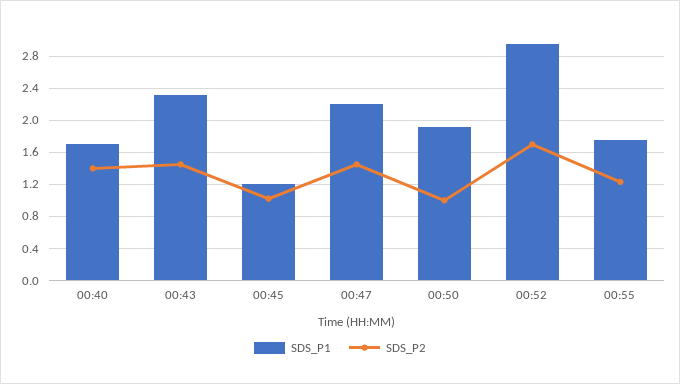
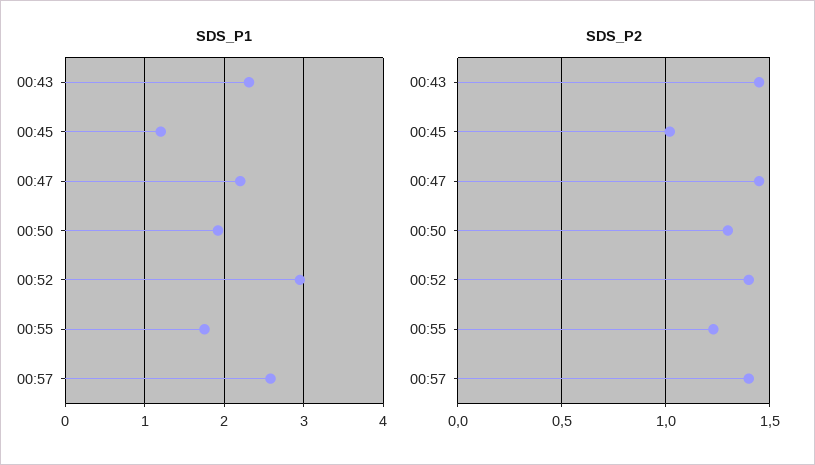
SDS_P1, 00:40: 1.7 -> none
SDS_P2, 00:40: 1.4 -> none
SDS_P2, 00:50: 1 -> 1.3
SDS_P2, 00:52: 1.7 -> 1.4
SDS_P1, 00:57: none -> 2.6
SDS_P2, 00:57: none -> 1.4

